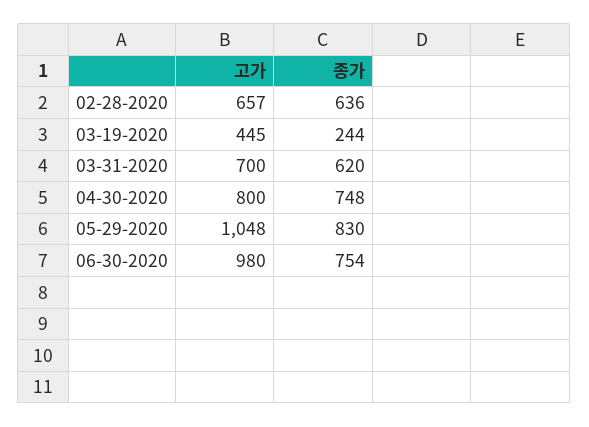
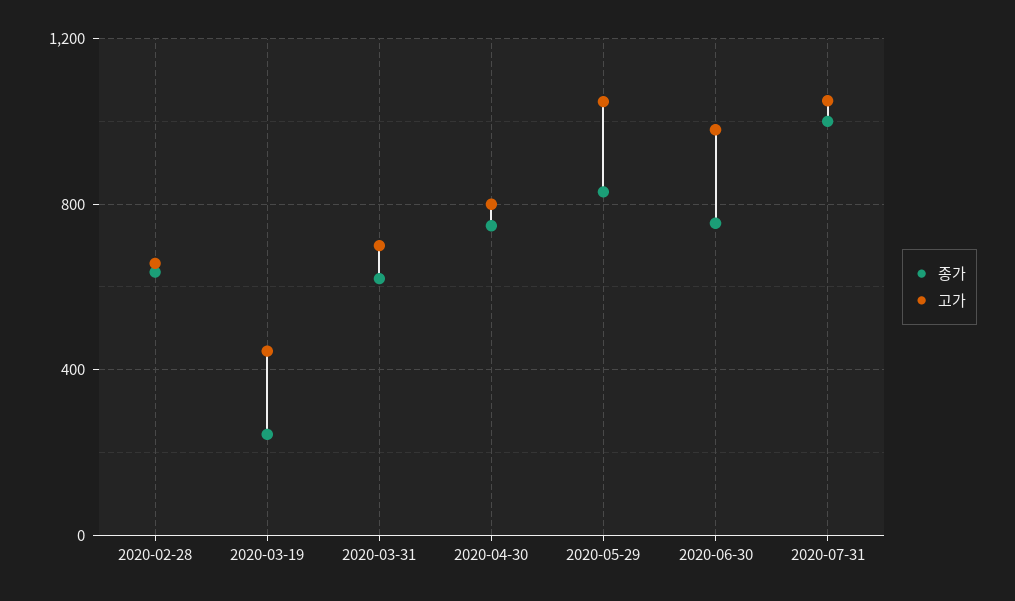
종가, 2020-07-31: none -> 1000
고가, 2020-07-31: none -> 1050

